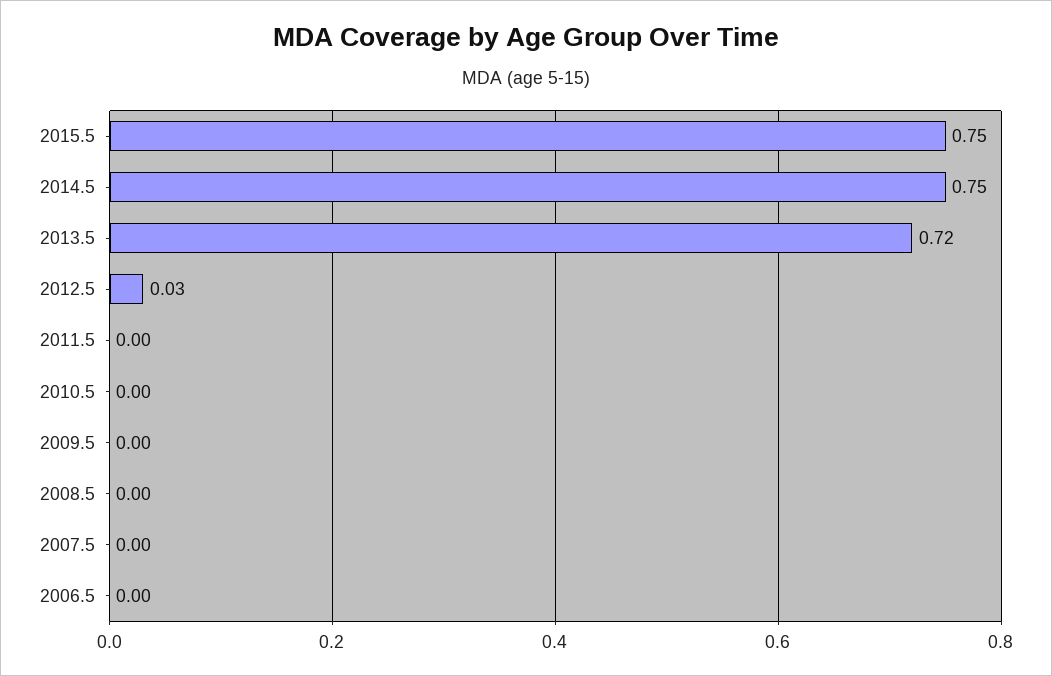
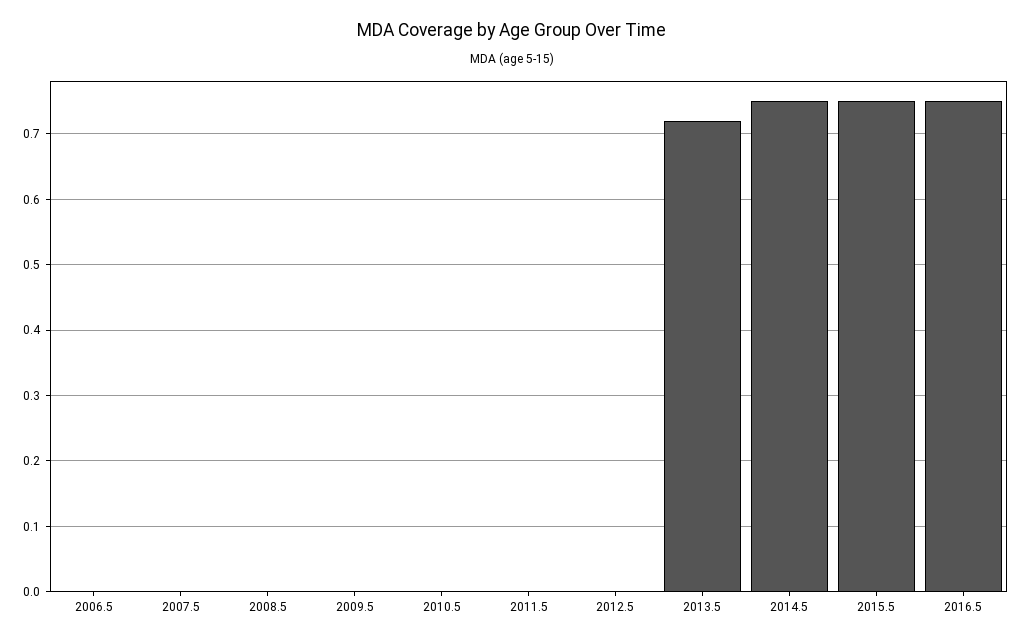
2012.5: 0.03 -> 0
2016.5: none -> 0.75

